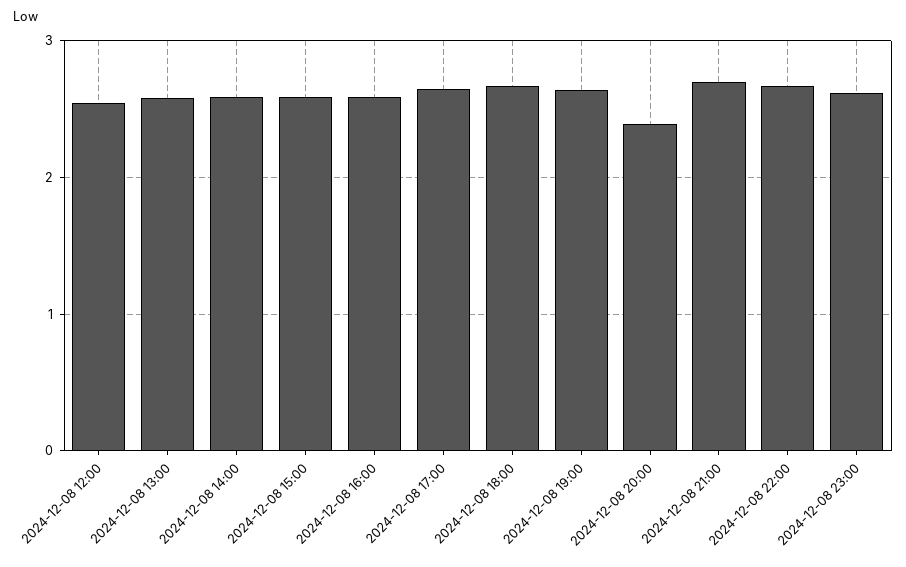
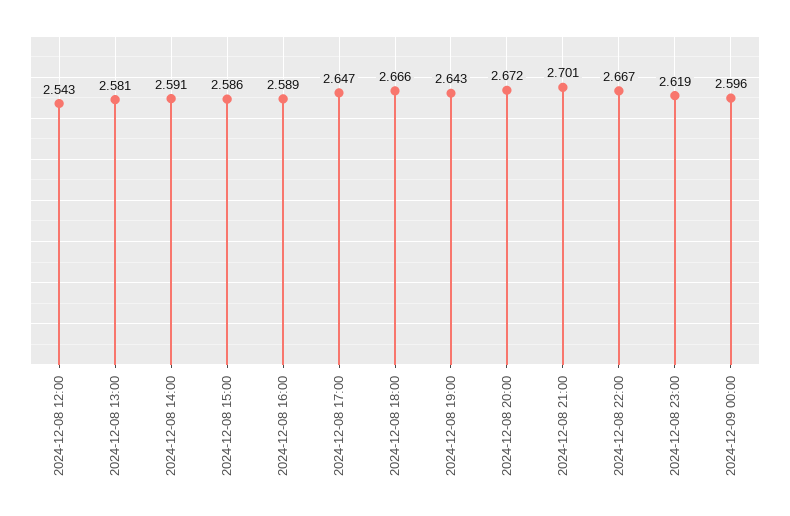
2024-12-08 20:00: 2.4 -> 2.672
2024-12-09 00:00: none -> 2.596

